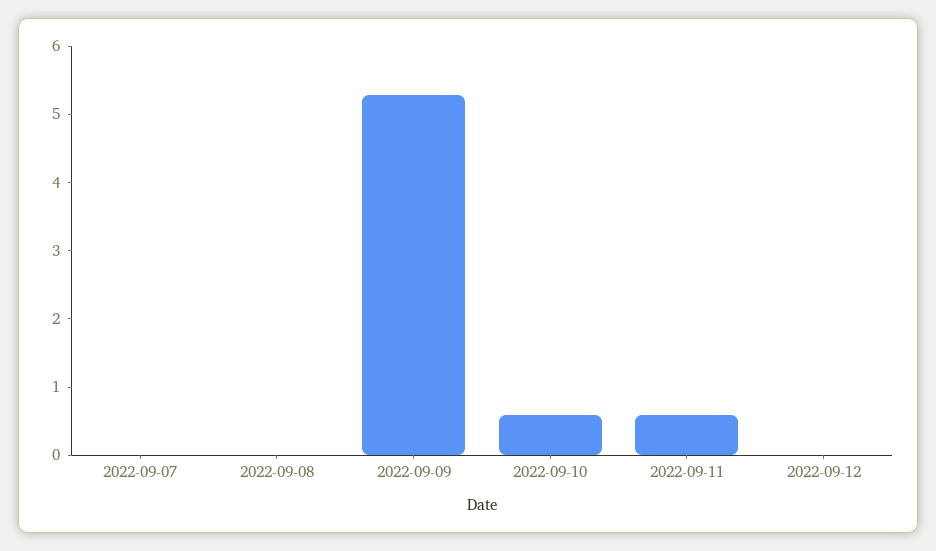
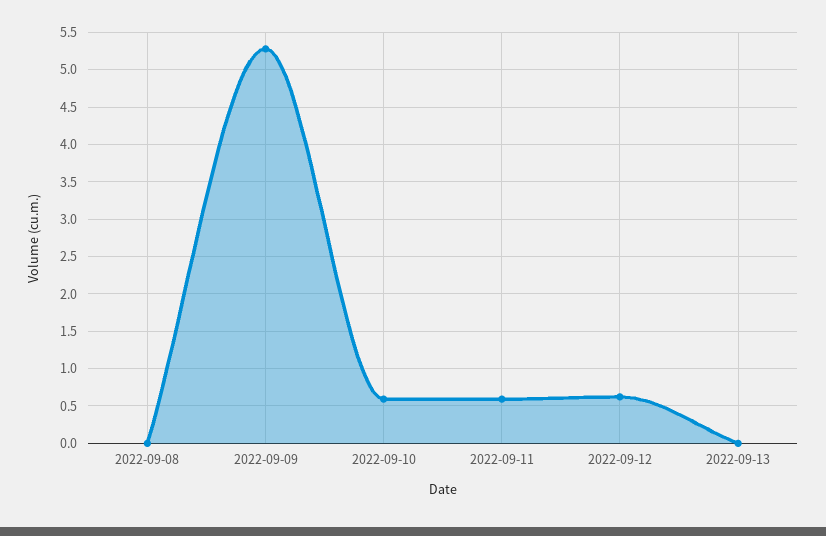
2022-09-07: 0 -> none
2022-09-12: 0 -> 0.6
2022-09-13: none -> 0

